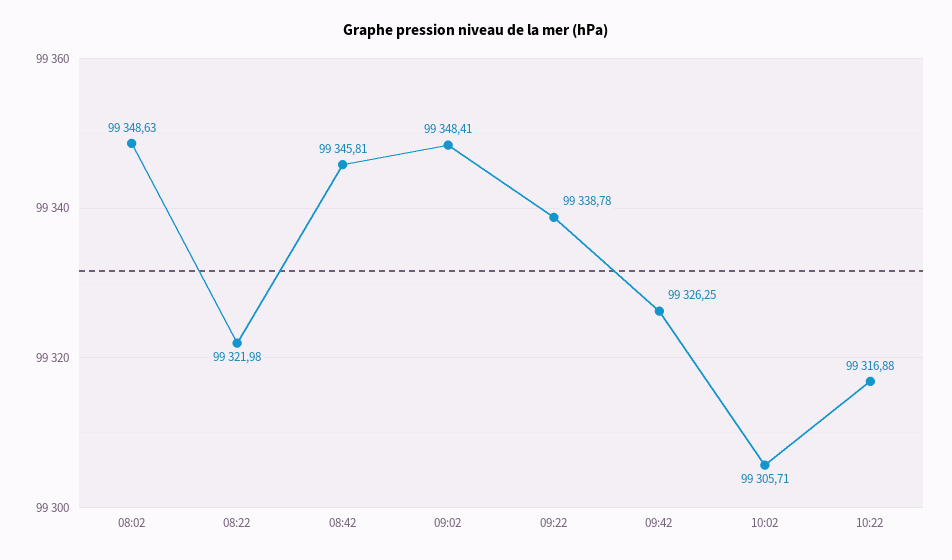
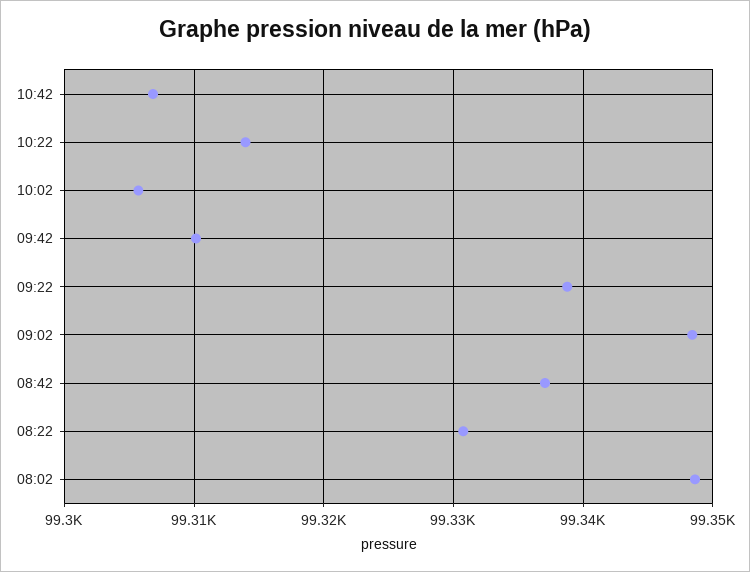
08:22: 99321.98 -> 99331
08:42: 99345.81 -> 99337
09:42: 99326.25 -> 99310
10:22: 99316.88 -> 99314
10:42: none -> 99307

